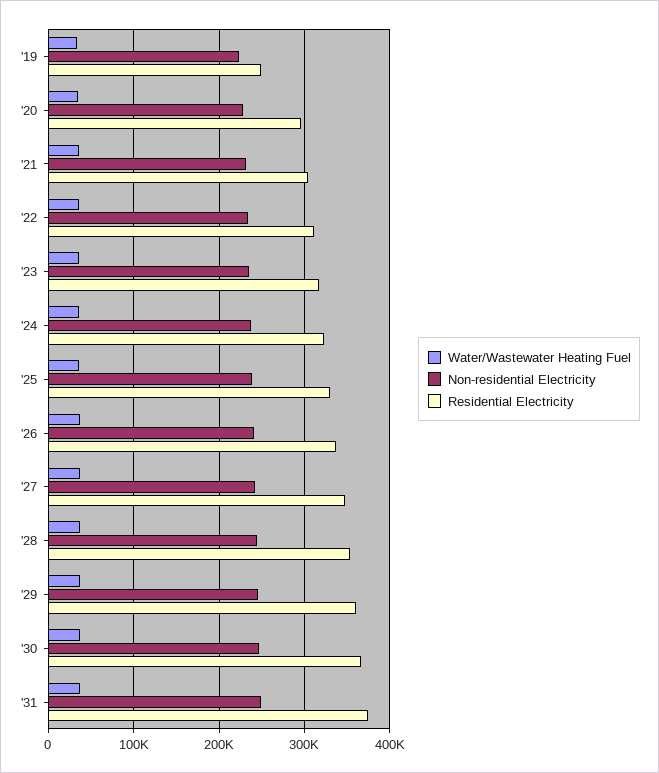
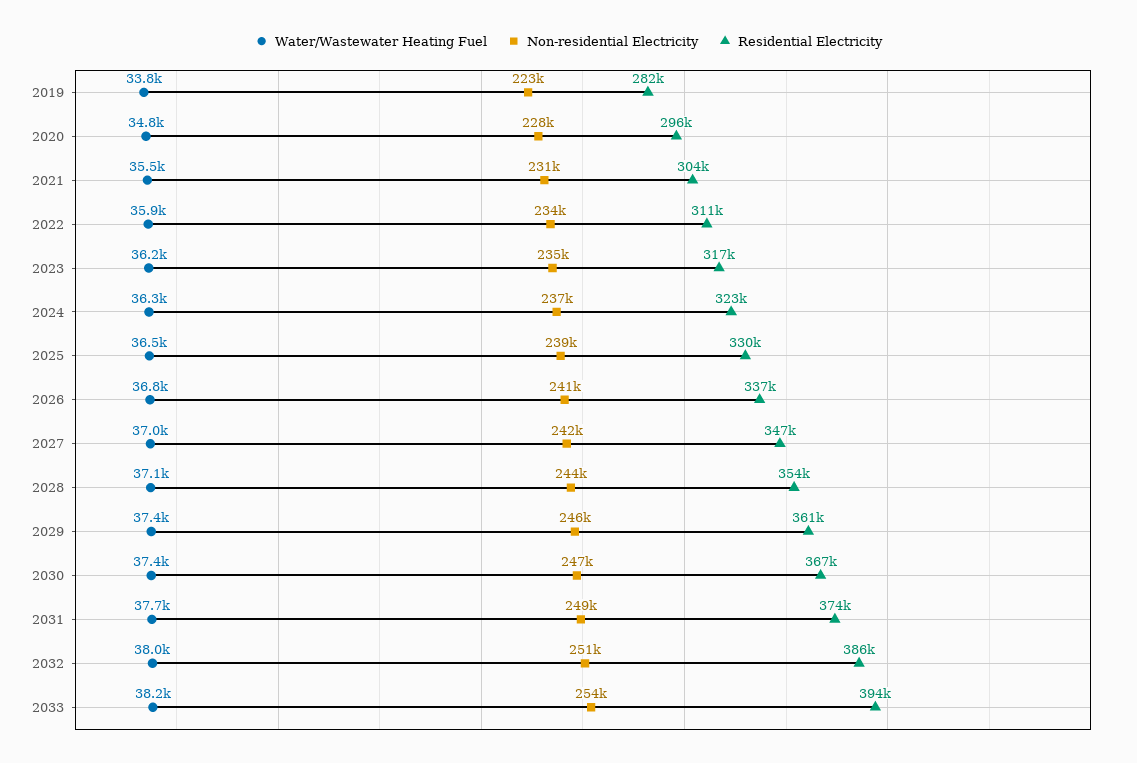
Residential Electricity, '19: 250000 -> 282000
Water/Wastewater Heating Fuel, 2032: none -> 38000
Non-residential Electricity, 2032: none -> 251000
Residential Electricity, 2032: none -> 386000
Water/Wastewater Heating Fuel, 2033: none -> 38200
Non-residential Electricity, 2033: none -> 254000
Residential Electricity, 2033: none -> 394000

